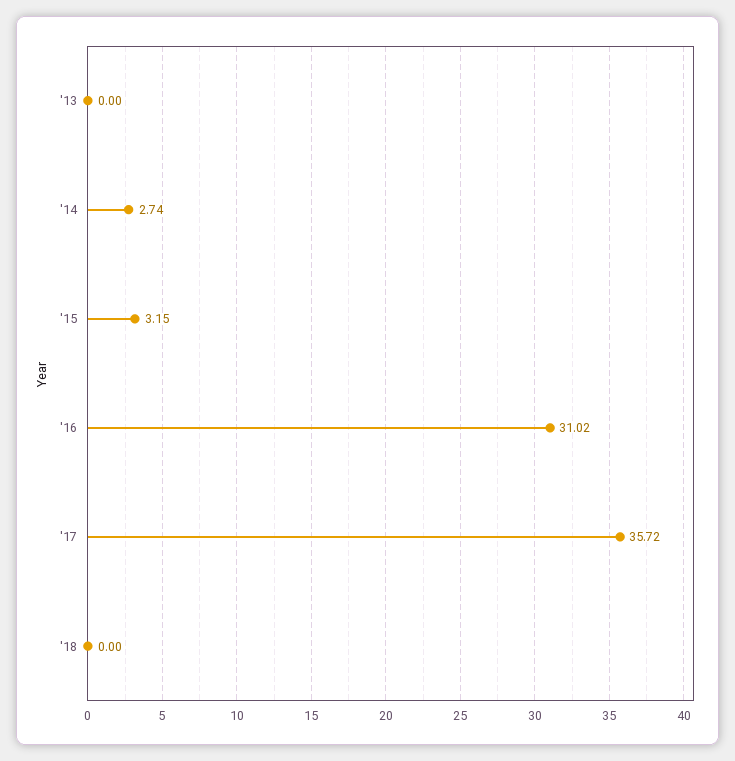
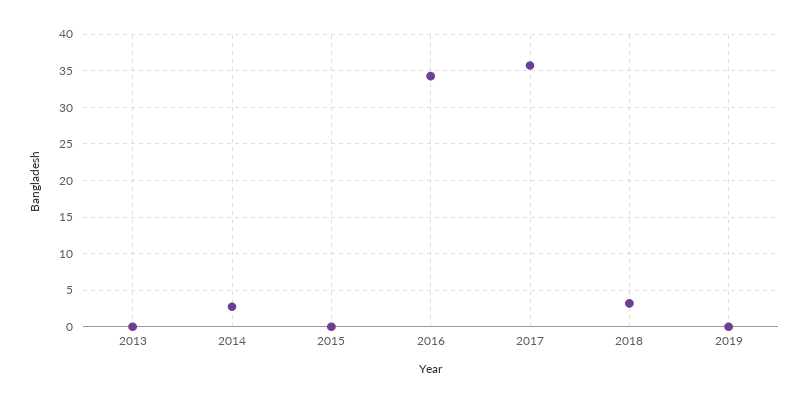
'15: 3.15 -> 0
'16: 31.02 -> 34
'18: 0 -> 3
2019: none -> 0

